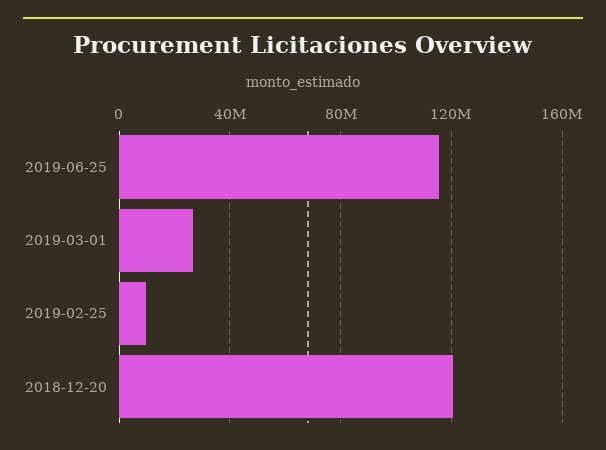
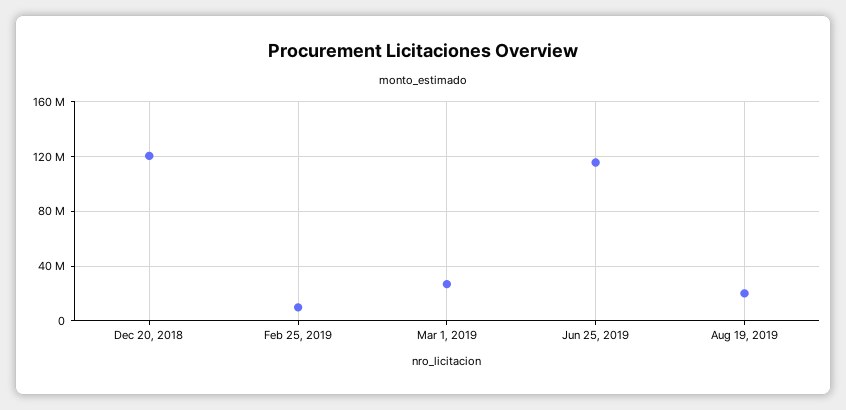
Aug 19, 2019: none -> 20000000

